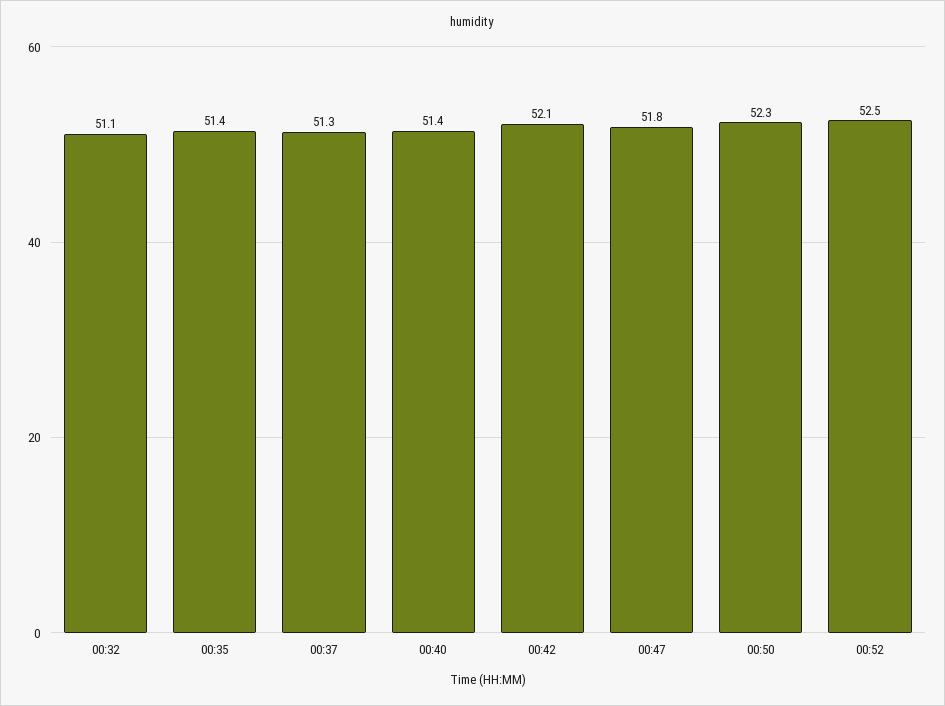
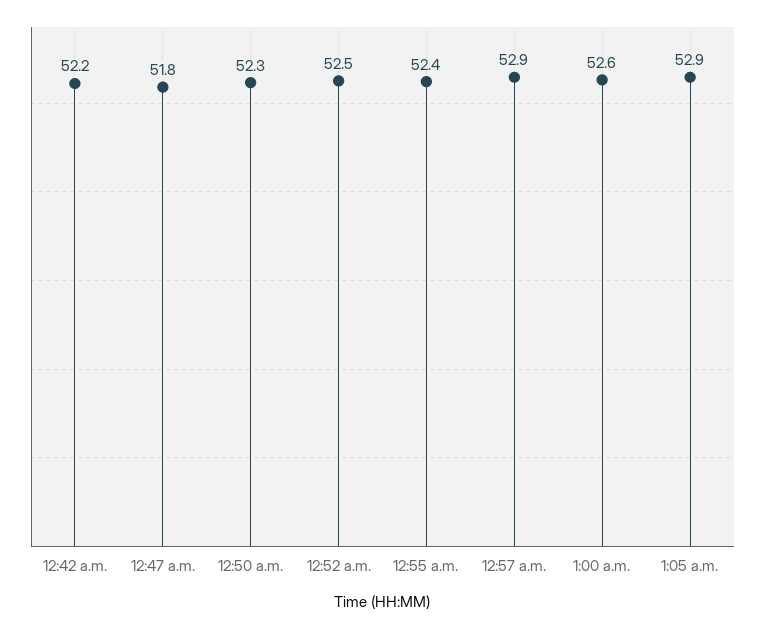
00:32: 51.1 -> none
00:35: 51.4 -> none
00:37: 51.3 -> none
00:40: 51.4 -> none
00:42: 52.1 -> 52.2
12:55 a.m.: none -> 52.4
12:57 a.m.: none -> 52.9
1:00 a.m.: none -> 52.6
1:05 a.m.: none -> 52.9

